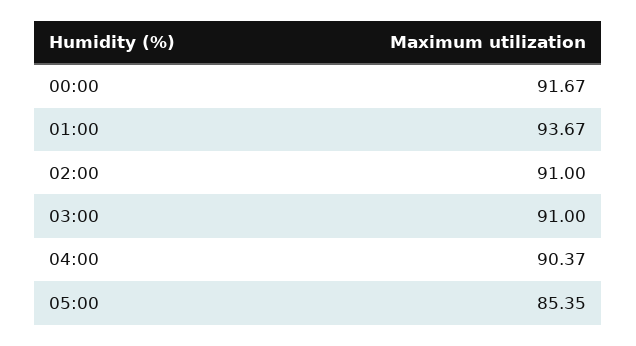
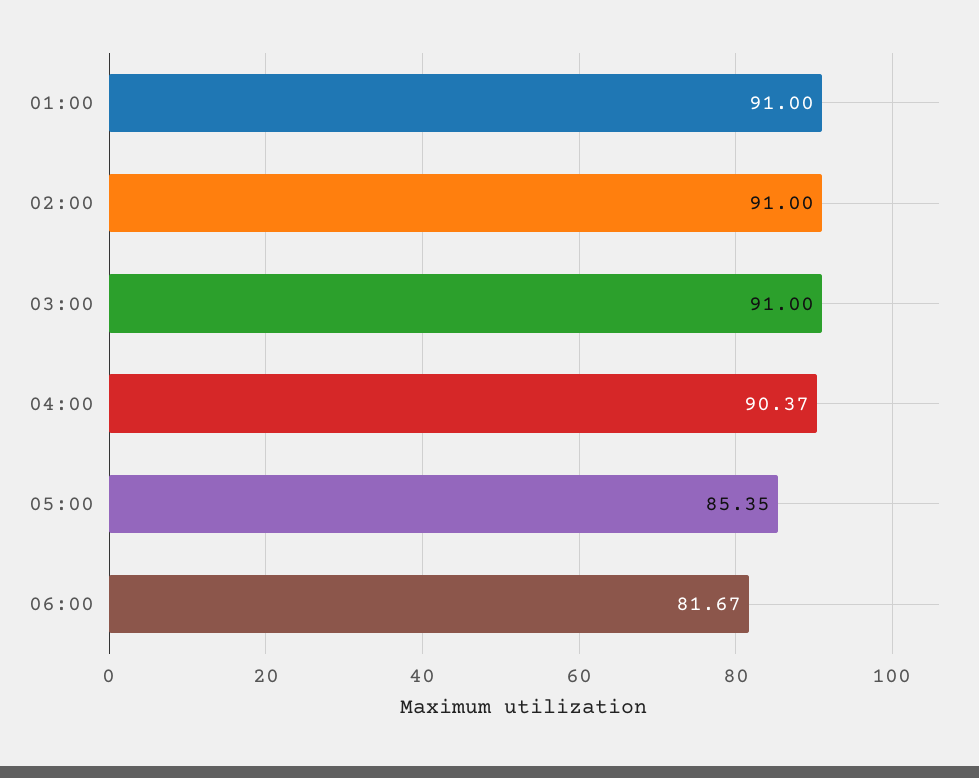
00:00: 91.67 -> none
01:00: 93.67 -> 91
06:00: none -> 81.67

